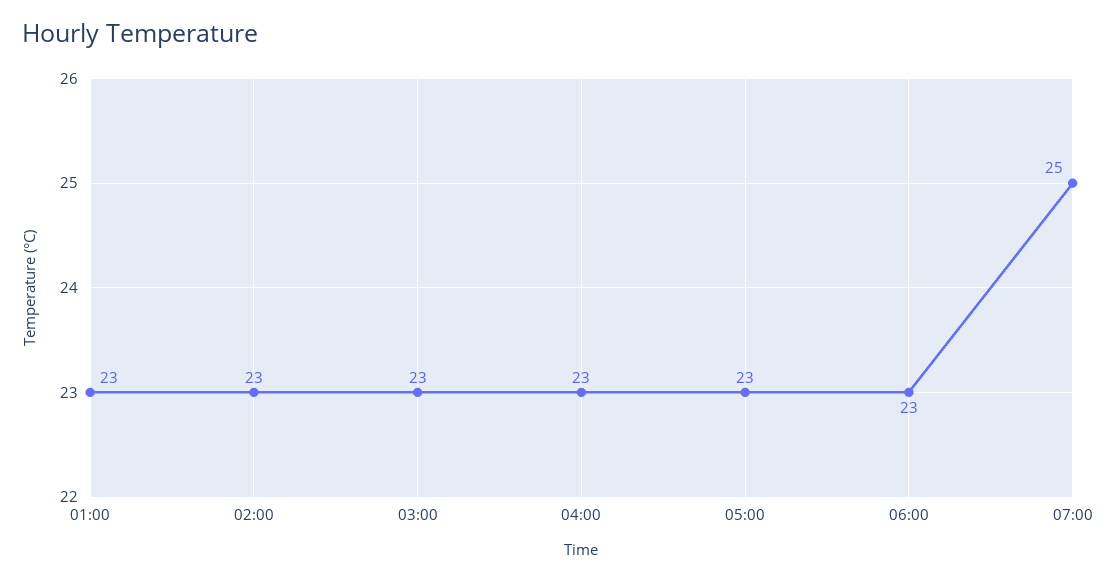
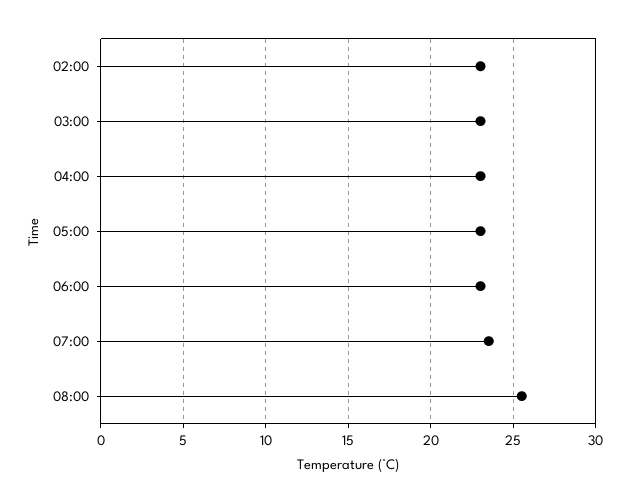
01:00: 23 -> none
07:00: 25 -> 23.5
08:00: none -> 25.5

